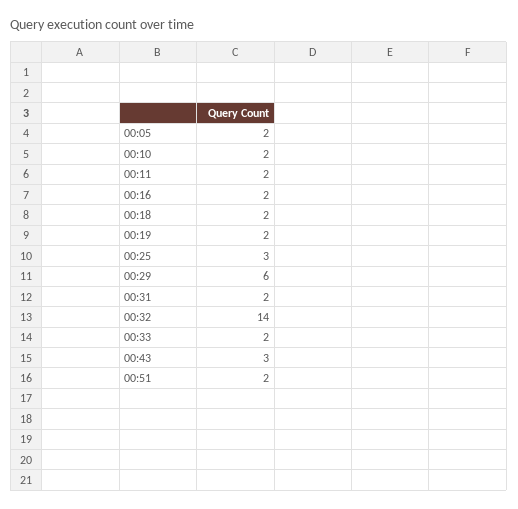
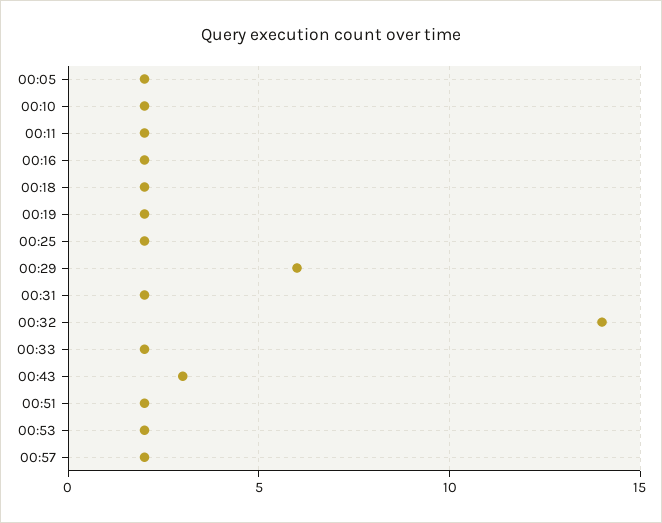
00:25: 3 -> 2
00:53: none -> 2
00:57: none -> 2

